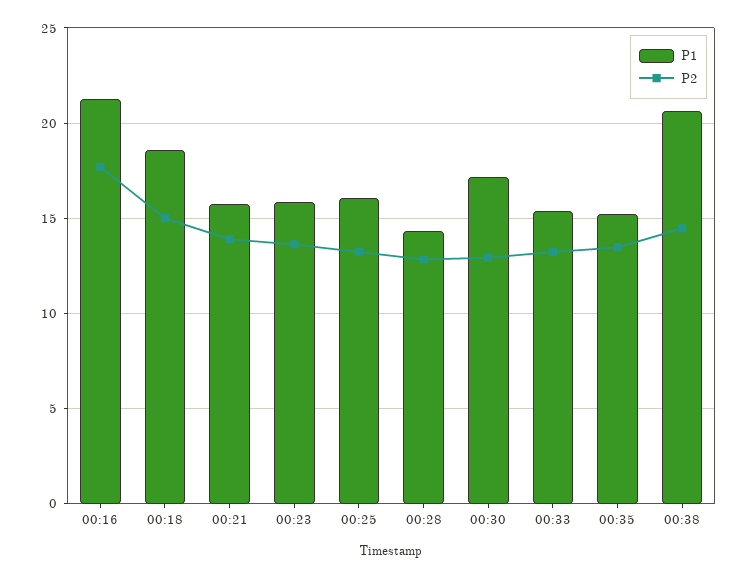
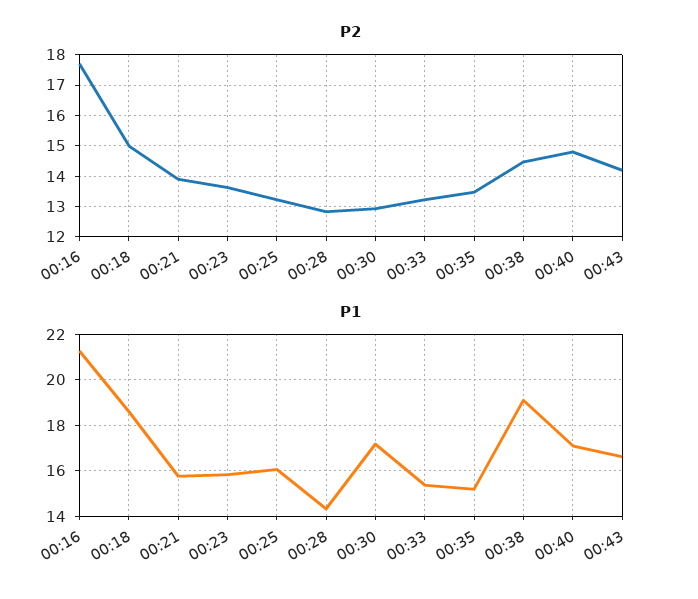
P1, 00:38: 20.5 -> 19
P2, 00:40: none -> 14.8
P2, 00:43: none -> 14.2
P1, 00:40: none -> 17
P1, 00:43: none -> 16.5

